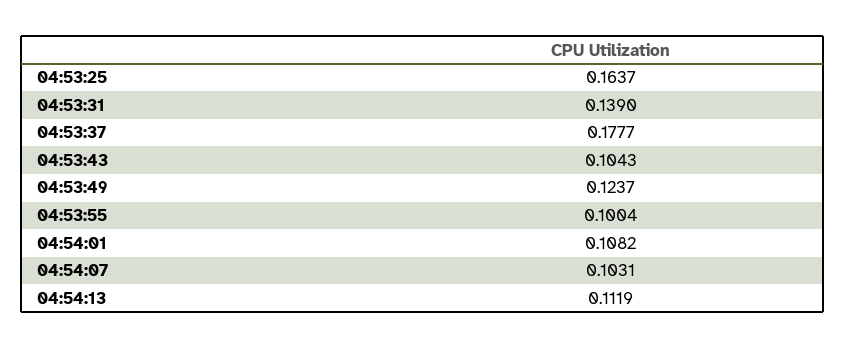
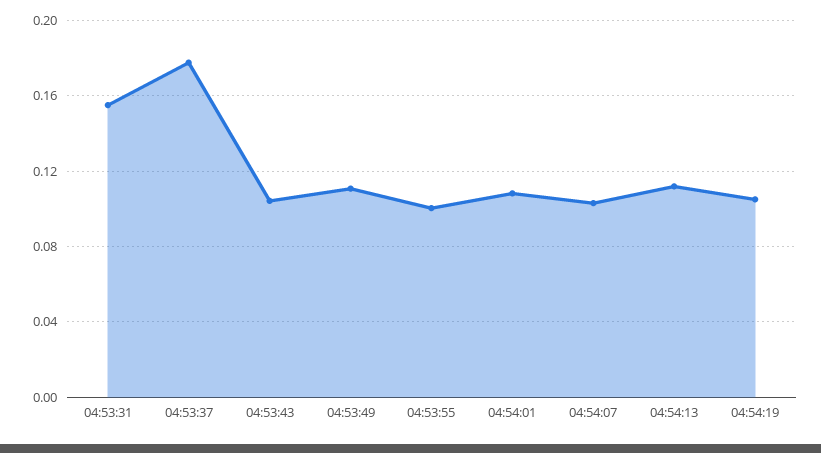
04:53:25: 0.1637 -> none
04:53:31: 0.139 -> 0.155
04:53:49: 0.1237 -> 0.11
04:54:19: none -> 0.105

